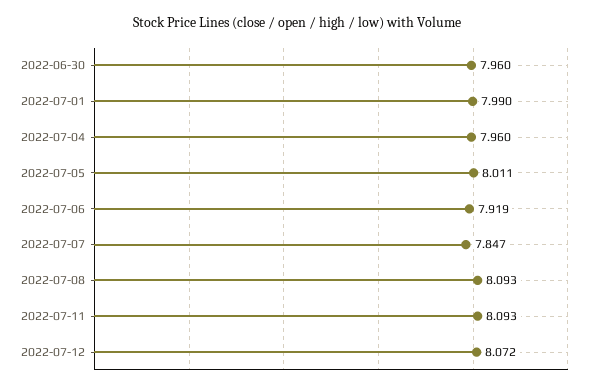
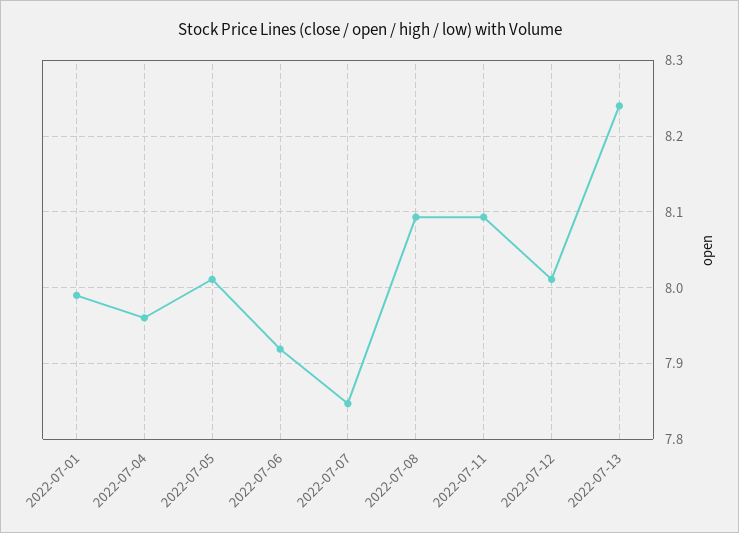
2022-06-30: 7.96 -> none
2022-07-12: 8.072 -> 8.01
2022-07-13: none -> 8.24

